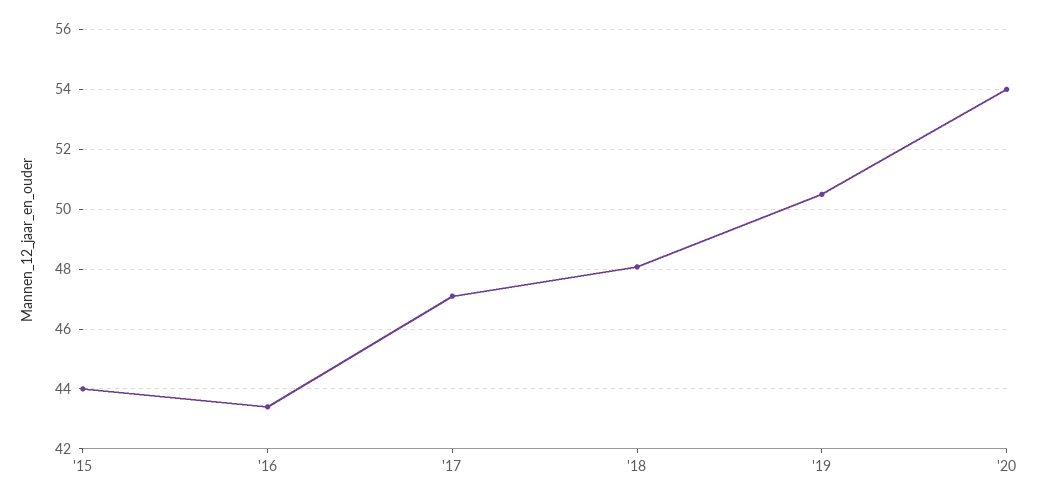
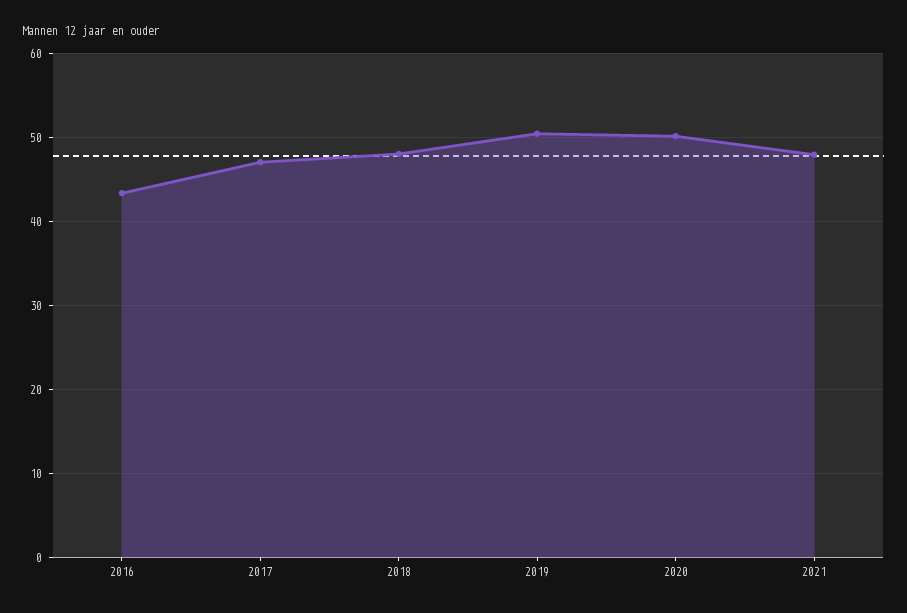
'15: 44 -> none
'20: 54 -> 50
2021: none -> 48

